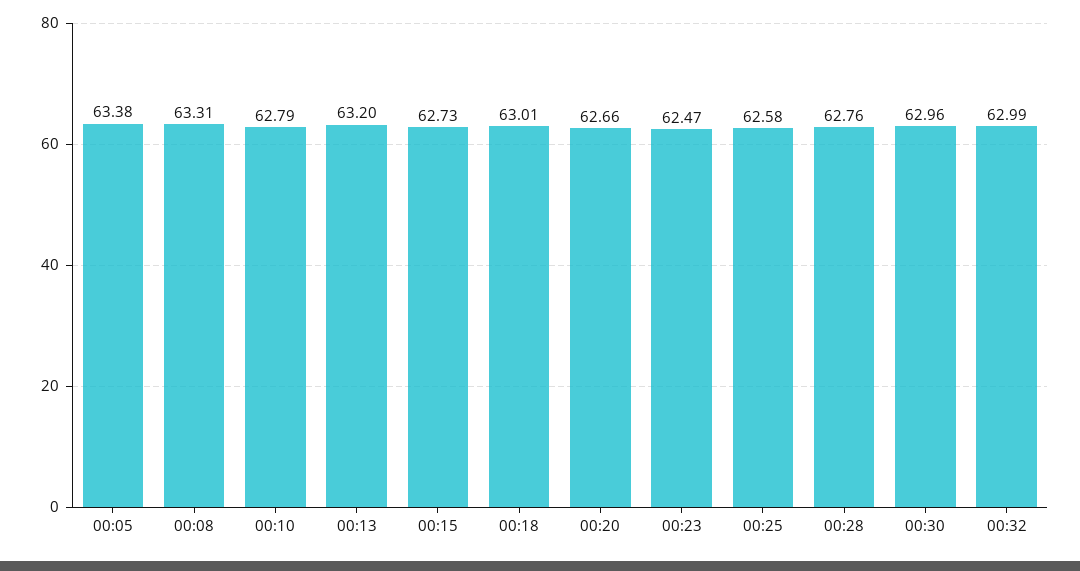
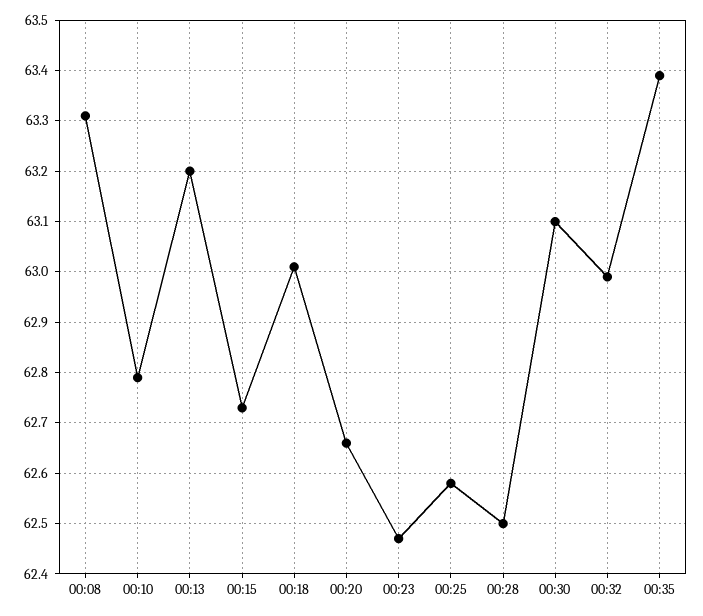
00:05: 63.38 -> none
00:28: 62.76 -> 62.5
00:30: 62.96 -> 63.1
00:35: none -> 63.4

